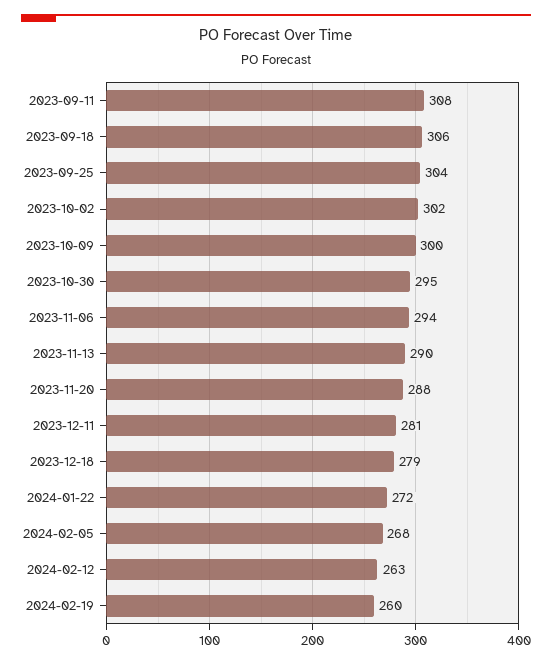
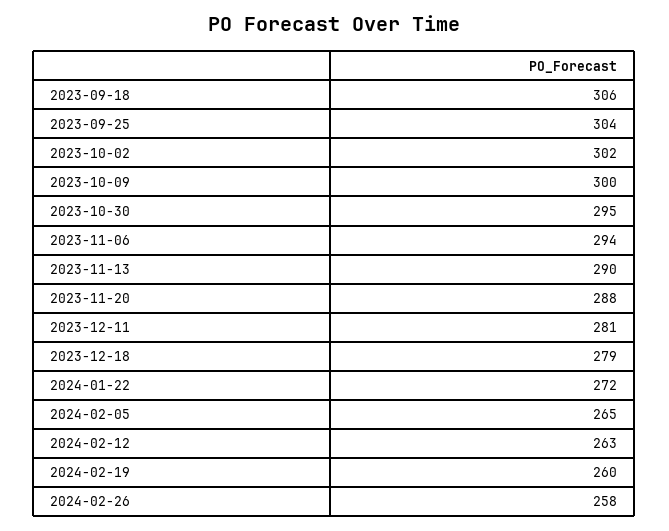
2023-09-11: 308 -> none
2024-02-05: 268 -> 265
2024-02-26: none -> 258

